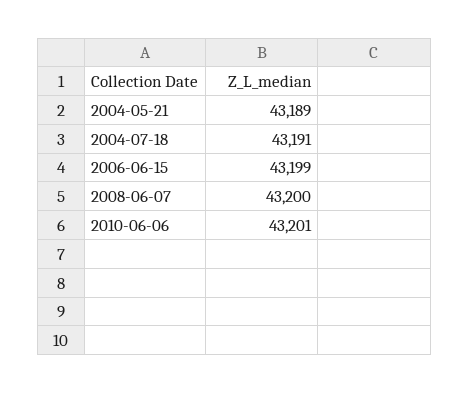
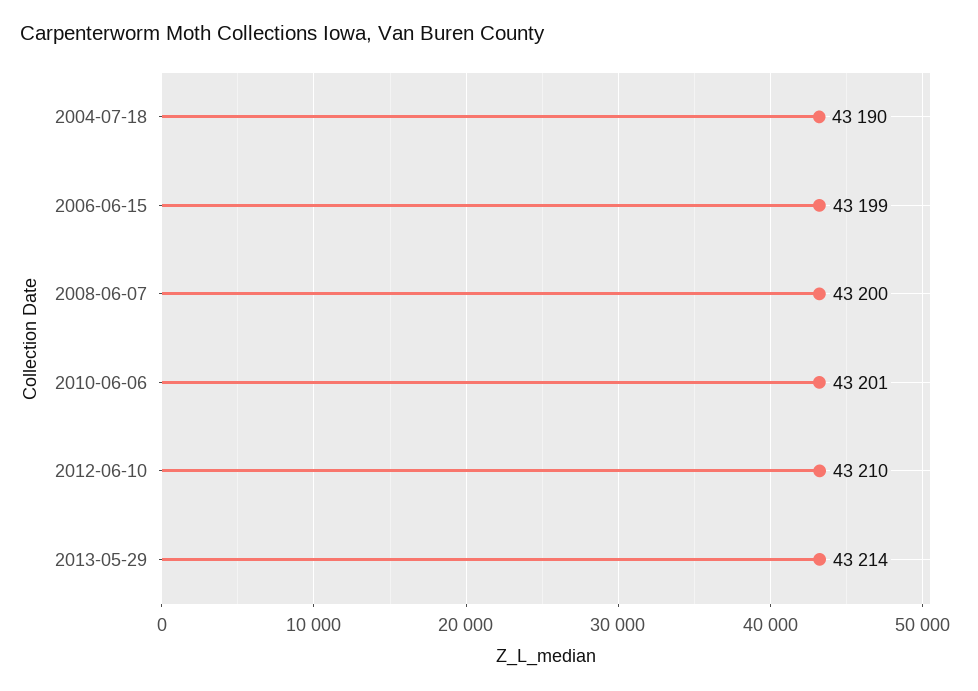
2004-05-21: 43189 -> none
2004-07-18: 43191 -> 43190
2012-06-10: none -> 43210
2013-05-29: none -> 43214

